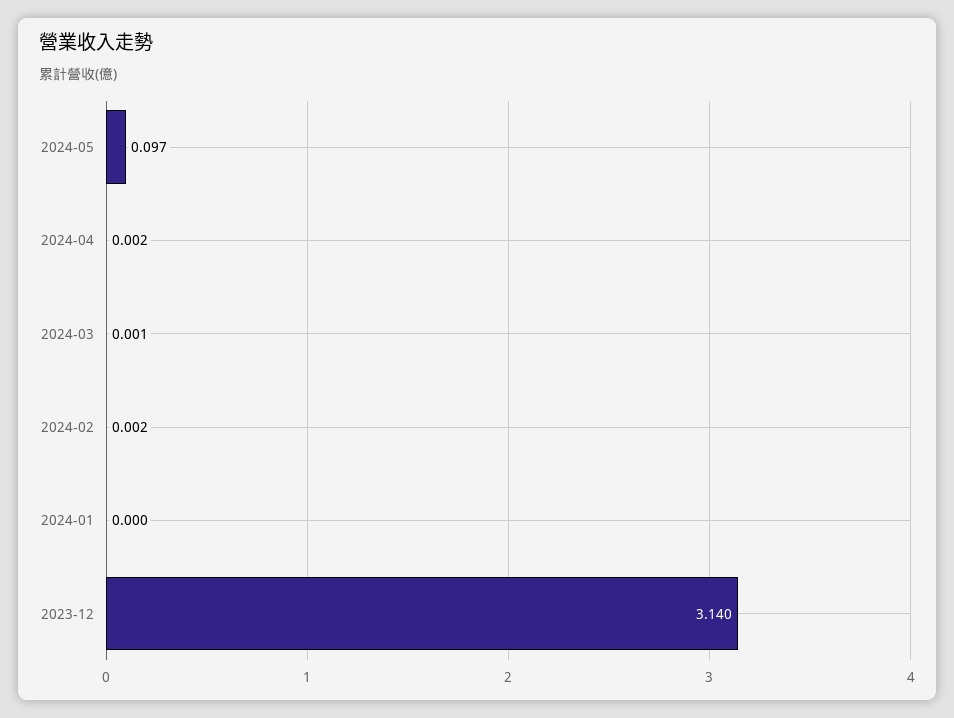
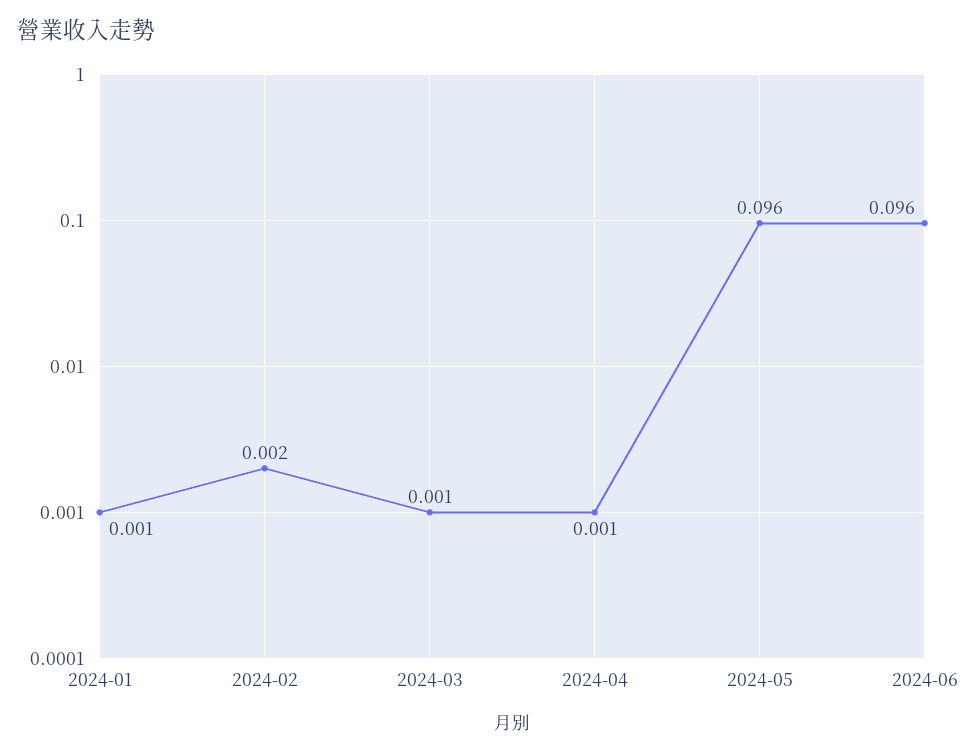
2024-05: 0.097 -> 0.096
2024-04: 0.002 -> 0.001
2024-01: 0 -> 0.001
2023-12: 3.14 -> none
2024-06: none -> 0.096

